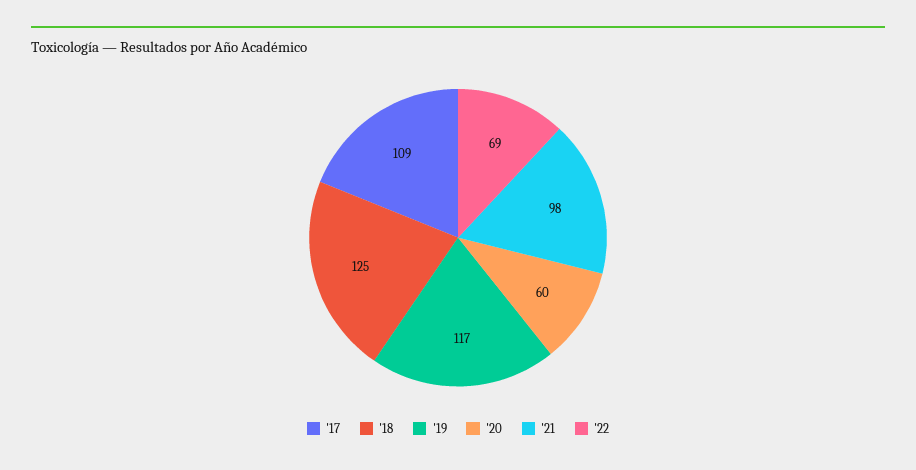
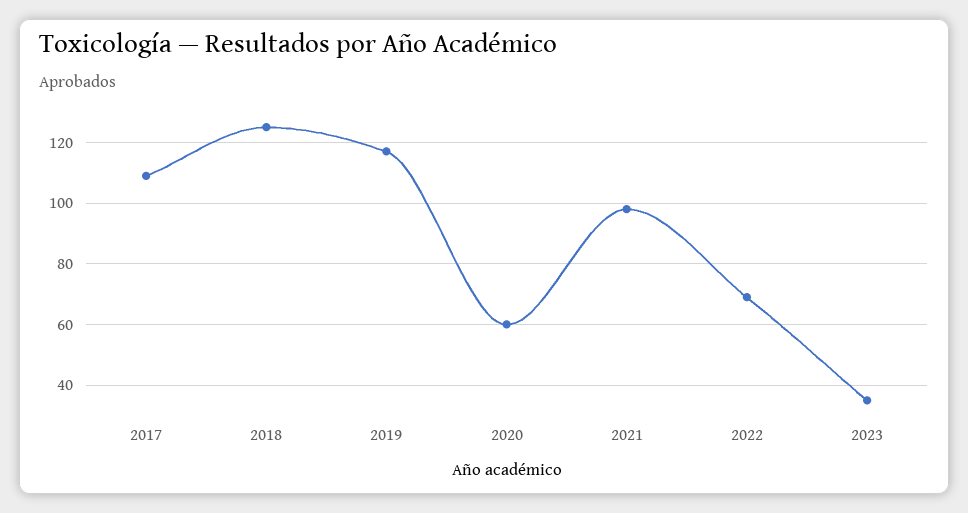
2023: none -> 35

